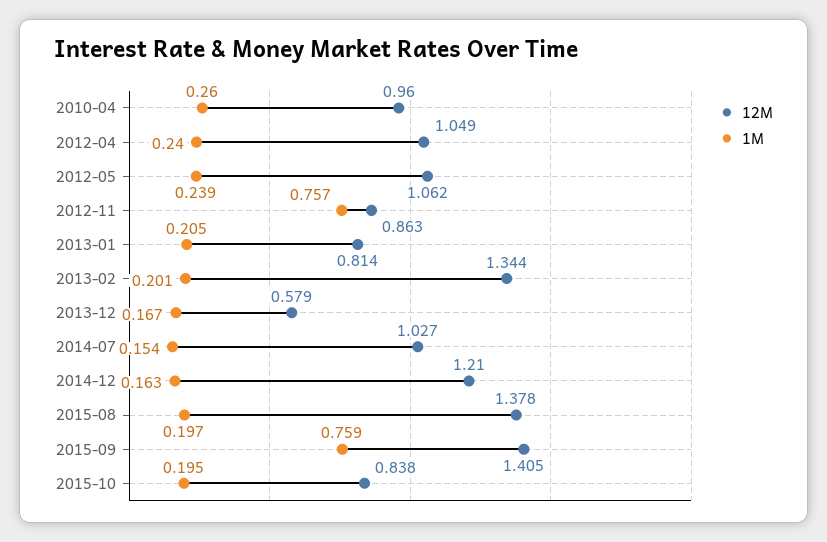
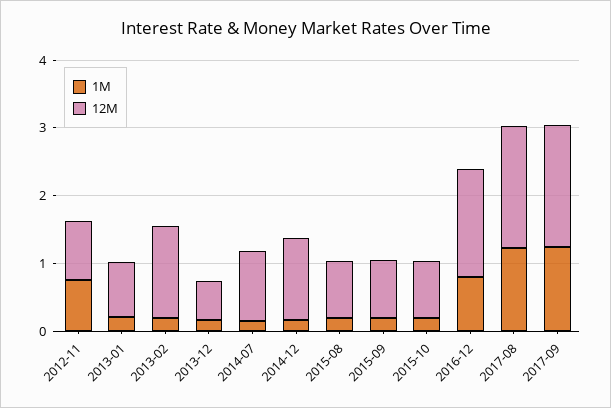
12M, 2010-04: 0.96 -> none
1M, 2010-04: 0.26 -> none
12M, 2012-04: 1.049 -> none
1M, 2012-04: 0.24 -> none
12M, 2012-05: 1.062 -> none
1M, 2012-05: 0.239 -> none
12M, 2015-08: 1.378 -> 0.8
12M, 2015-09: 1.405 -> 0.8
1M, 2015-09: 0.759 -> 0.2
1M, 2016-12: none -> 0.8
12M, 2016-12: none -> 1.6
1M, 2017-08: none -> 1.2
12M, 2017-08: none -> 1.8
1M, 2017-09: none -> 1.2
12M, 2017-09: none -> 1.8

